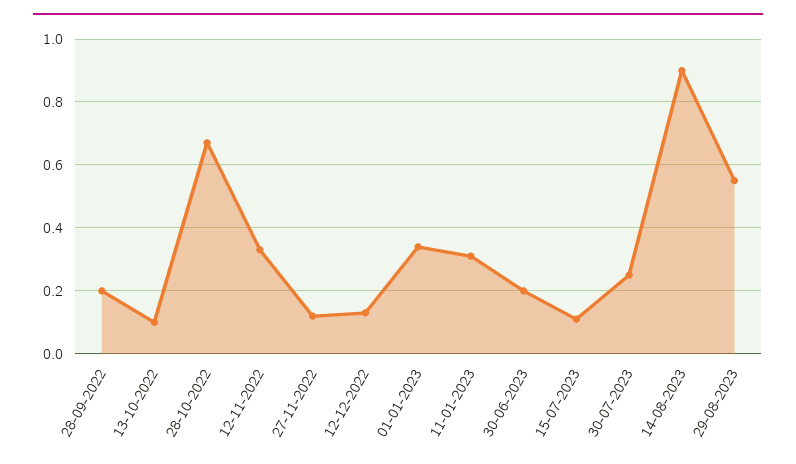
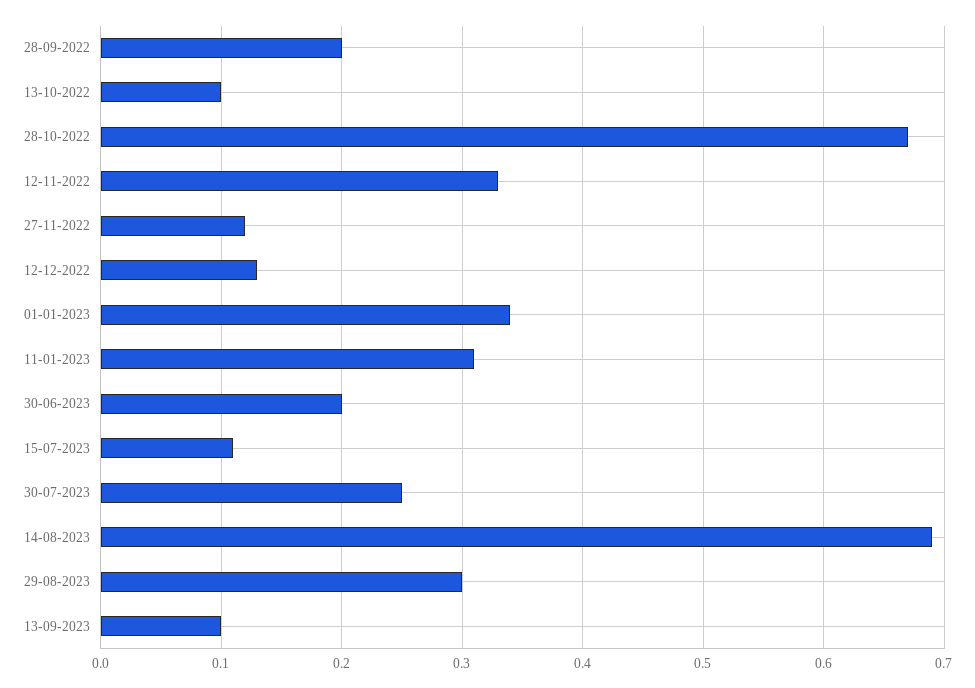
14-08-2023: 0.9 -> 0.69
29-08-2023: 0.55 -> 0.3
13-09-2023: none -> 0.1

